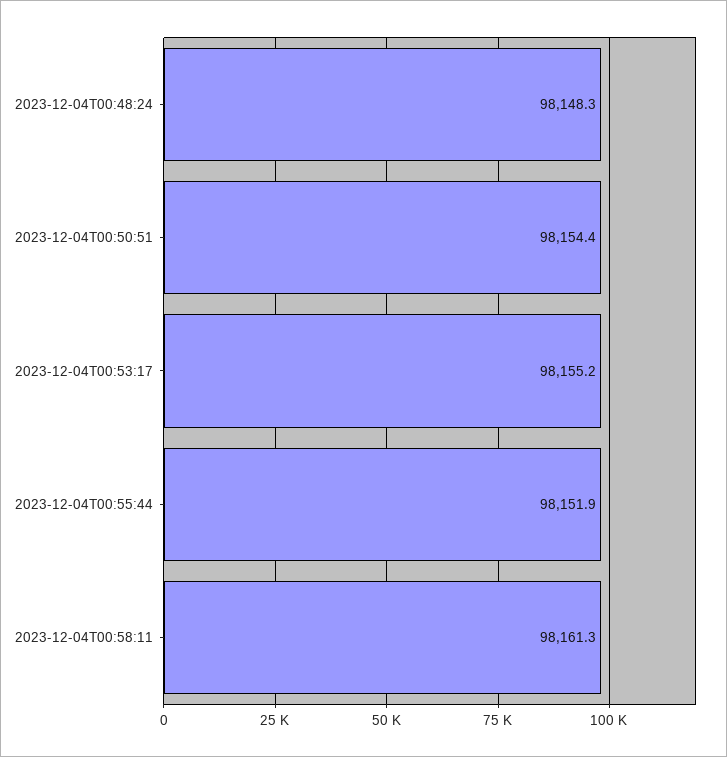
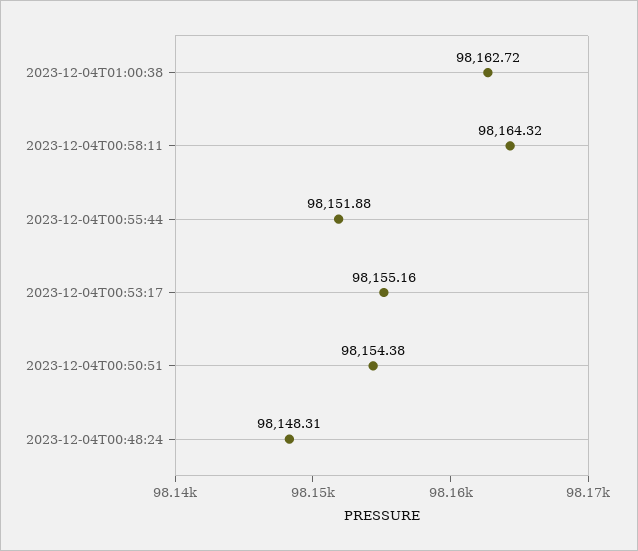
2023-12-04T00:58:11: 98161.3 -> 98164.32
2023-12-04T01:00:38: none -> 98162.72

